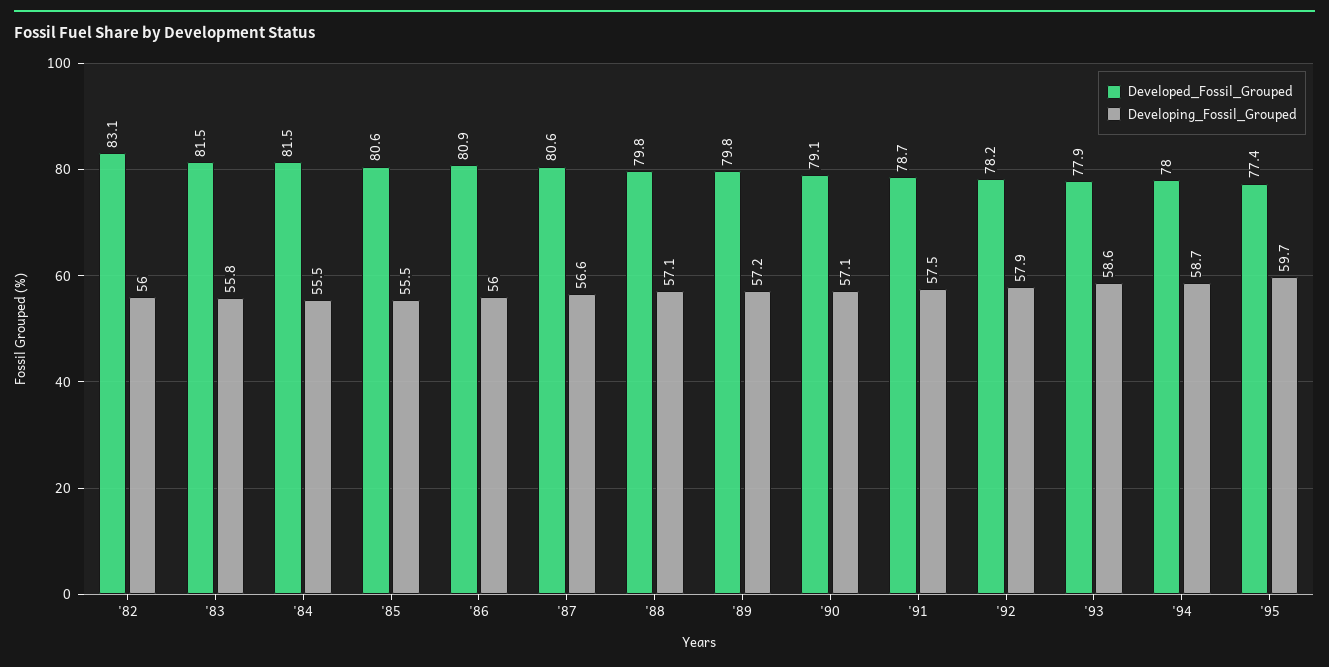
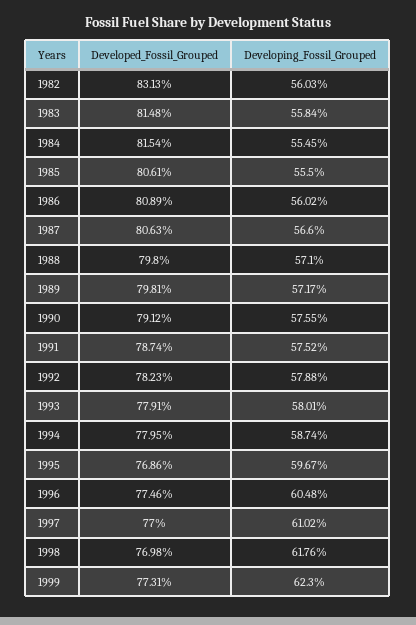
Developing_Fossil_Grouped, '90: 57.1 -> 57.55
Developing_Fossil_Grouped, '93: 58.6 -> 58.01
Developed_Fossil_Grouped, '95: 77.4 -> 76.86
Developed_Fossil_Grouped, 1996: none -> 77.46
Developing_Fossil_Grouped, 1996: none -> 60.48
Developed_Fossil_Grouped, 1997: none -> 77
Developing_Fossil_Grouped, 1997: none -> 61.02
Developed_Fossil_Grouped, 1998: none -> 76.98
Developing_Fossil_Grouped, 1998: none -> 61.76
Developed_Fossil_Grouped, 1999: none -> 77.31
Developing_Fossil_Grouped, 1999: none -> 62.3

